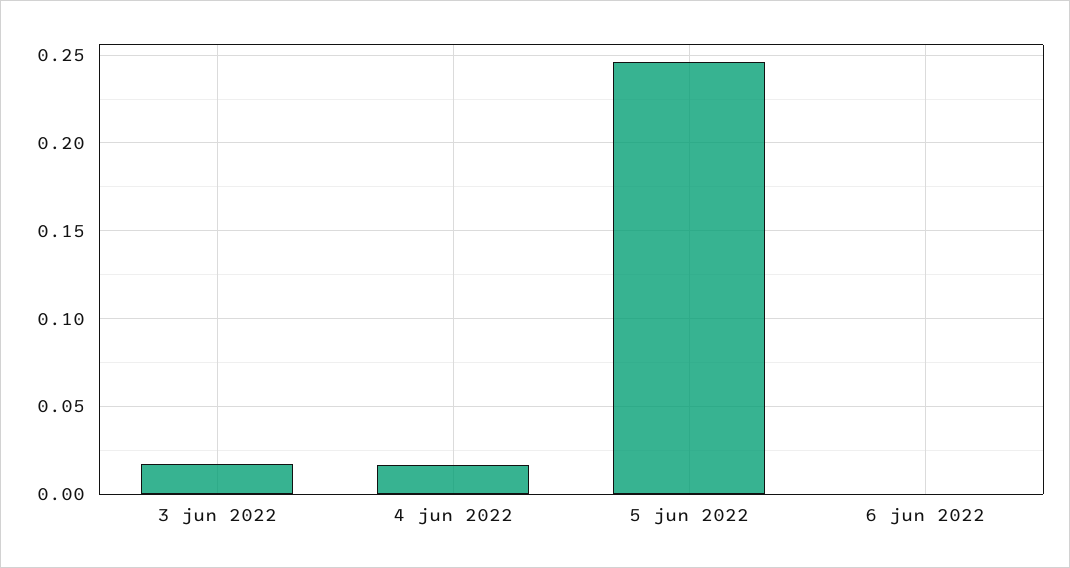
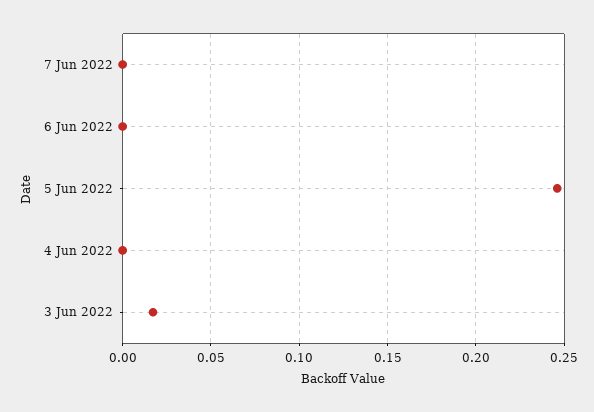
4 jun 2022: 0.015 -> 0
7 Jun 2022: none -> 0

